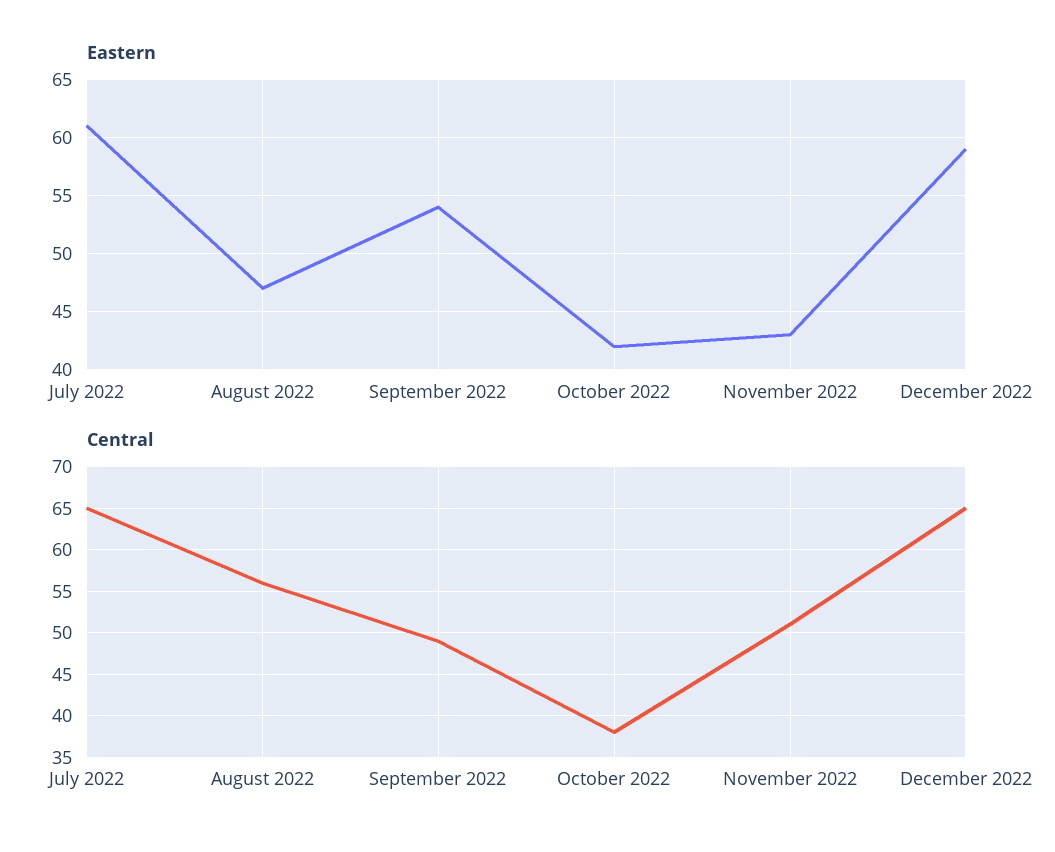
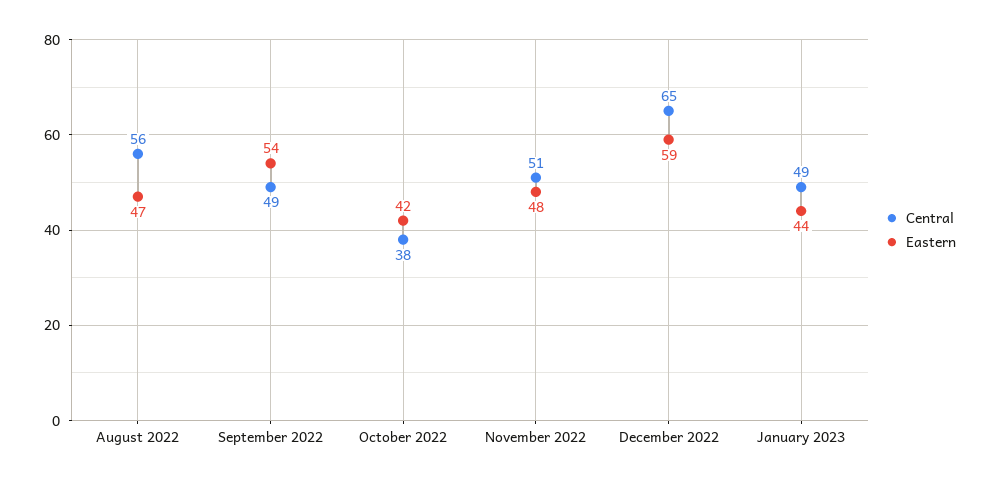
Eastern, July 2022: 61 -> none
Eastern, November 2022: 43 -> 48
Central, July 2022: 65 -> none
Central, January 2023: none -> 49
Eastern, January 2023: none -> 44

